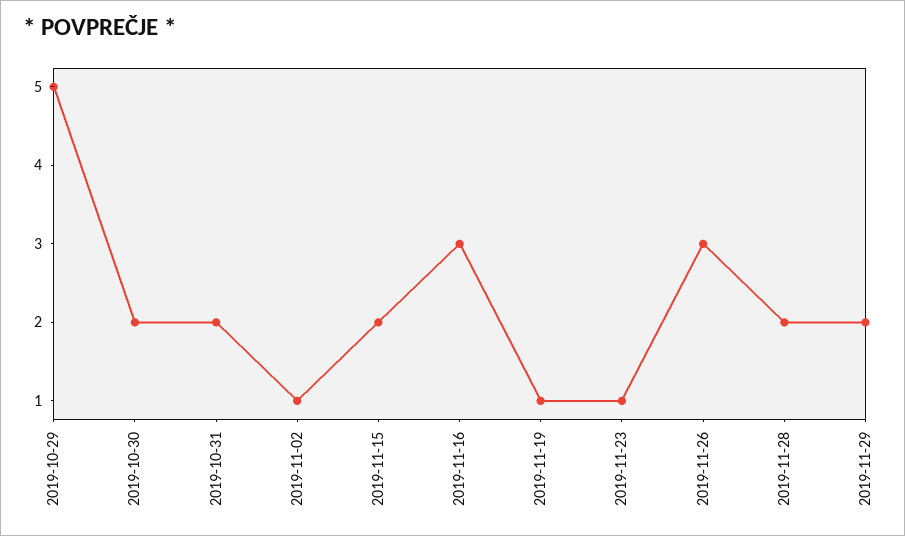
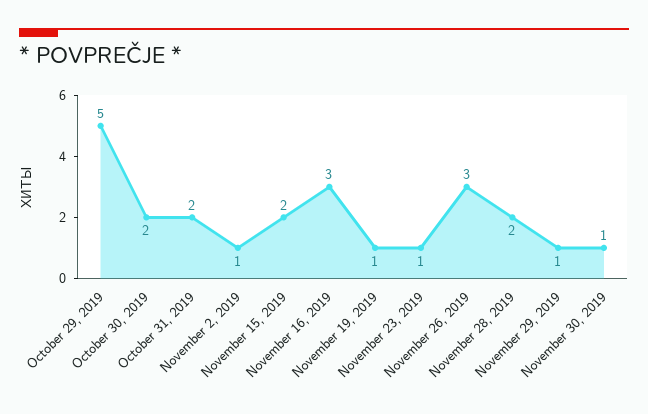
2019-11-29: 2 -> 1
November 30, 2019: none -> 1

